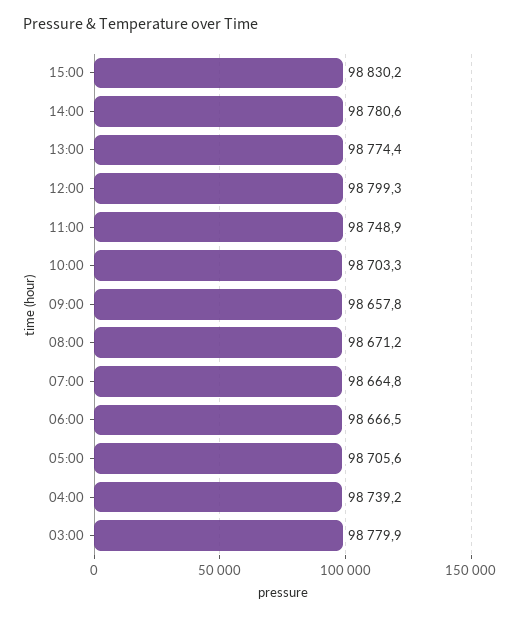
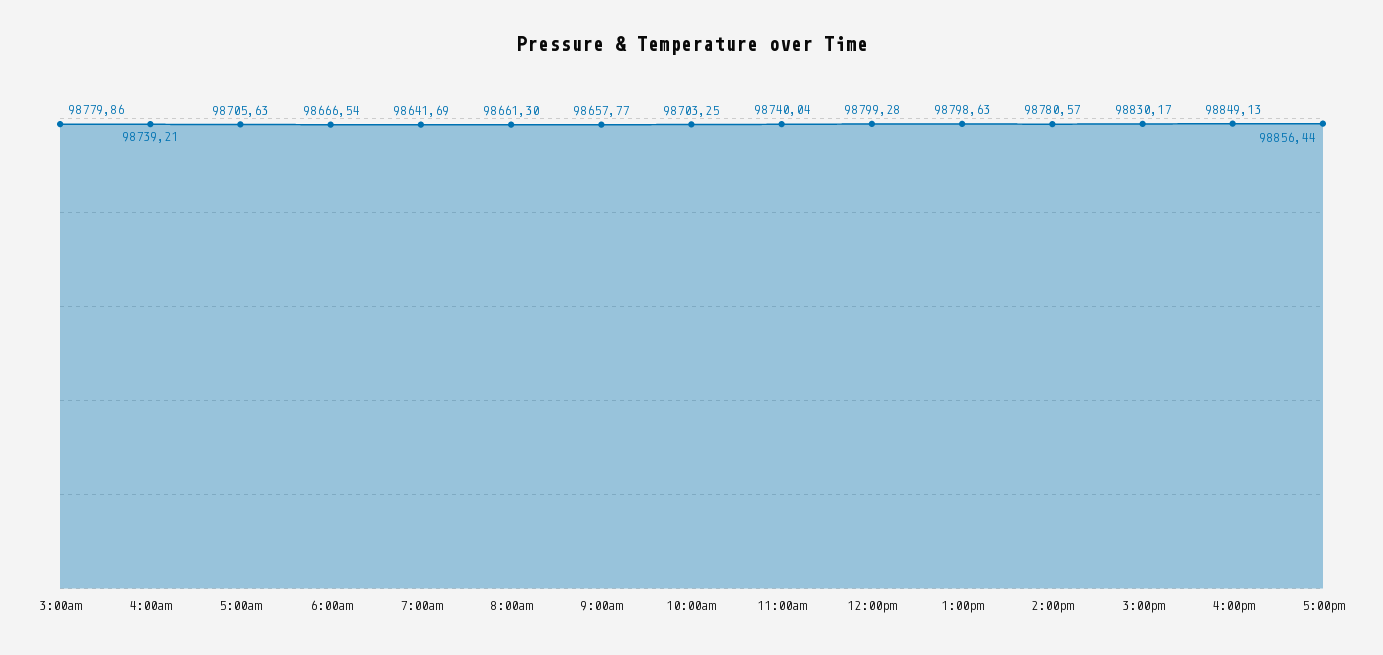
13:00: 98774.4 -> 98798.63
11:00: 98748.9 -> 98740.04
08:00: 98671.2 -> 98661.3
07:00: 98664.8 -> 98641.69
4:00pm: none -> 98849.13
5:00pm: none -> 98856.44

